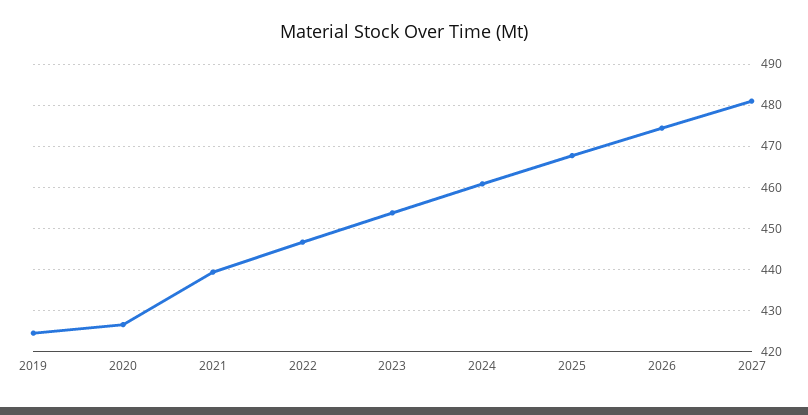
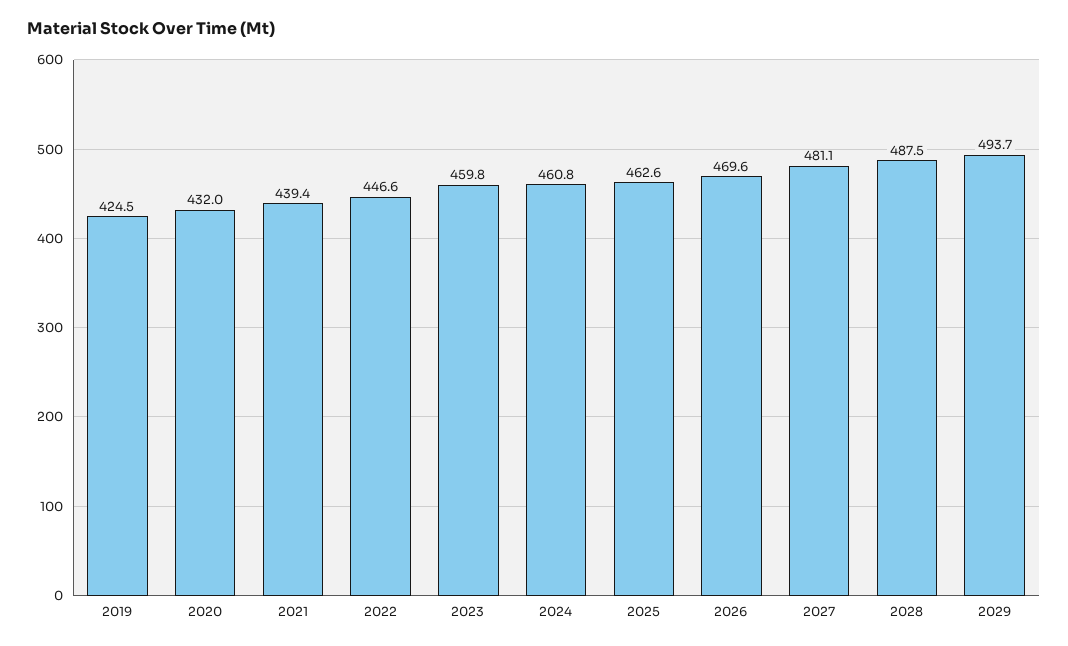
2020: 426 -> 432
2023: 454 -> 459.8
2025: 468 -> 462.6
2026: 474 -> 469.6
2028: none -> 487.5
2029: none -> 493.7

